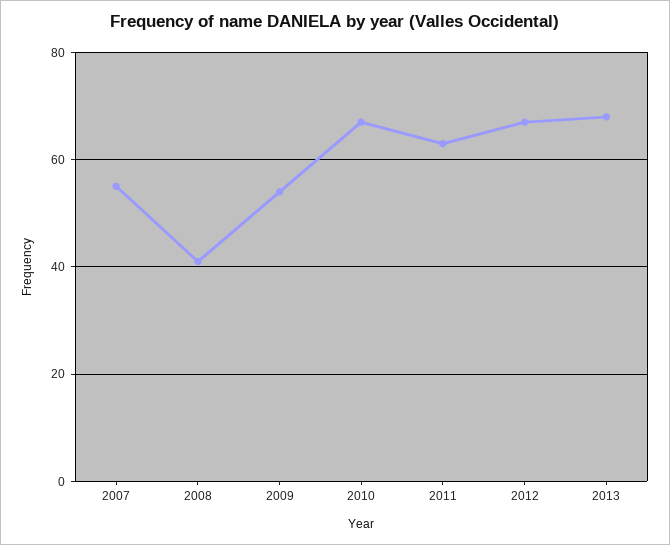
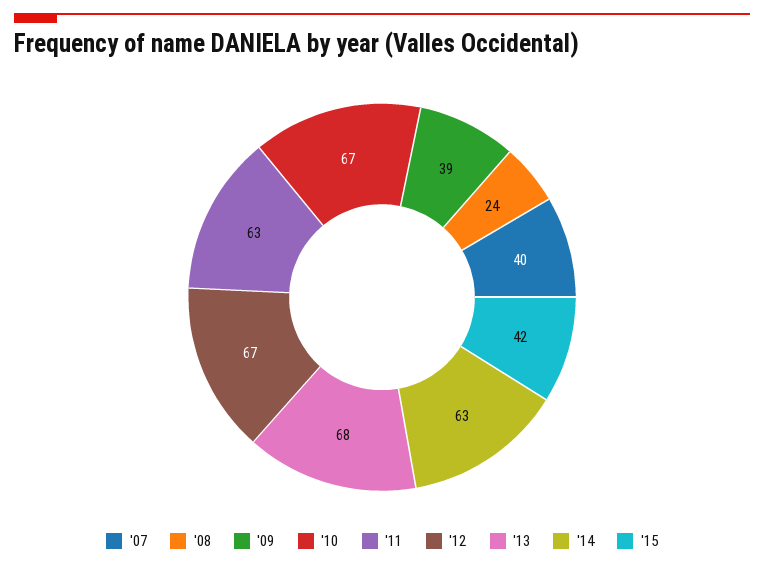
2007: 55 -> 40
2008: 40 -> 24
2009: 55 -> 39
'14: none -> 63
'15: none -> 42

